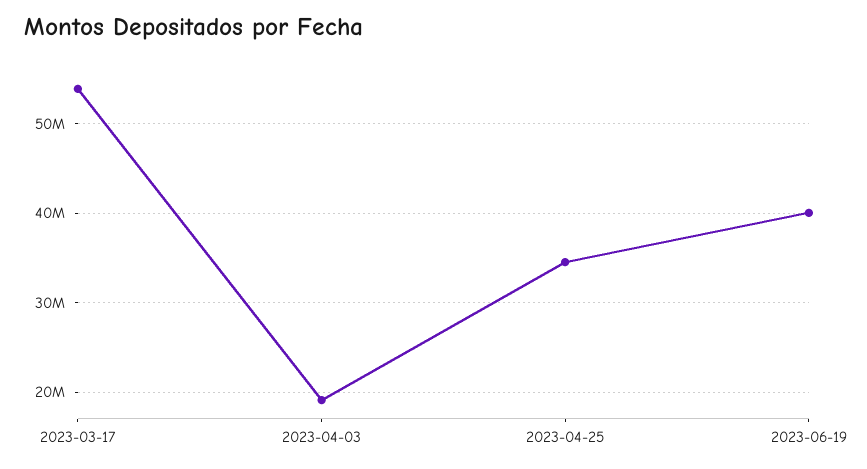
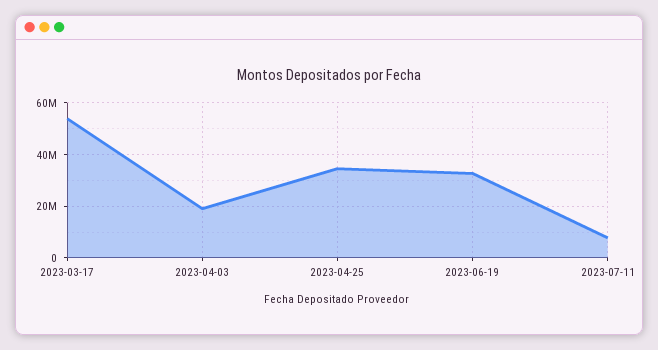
2023-06-19: 40000000 -> 32500000
2023-07-11: none -> 7500000

